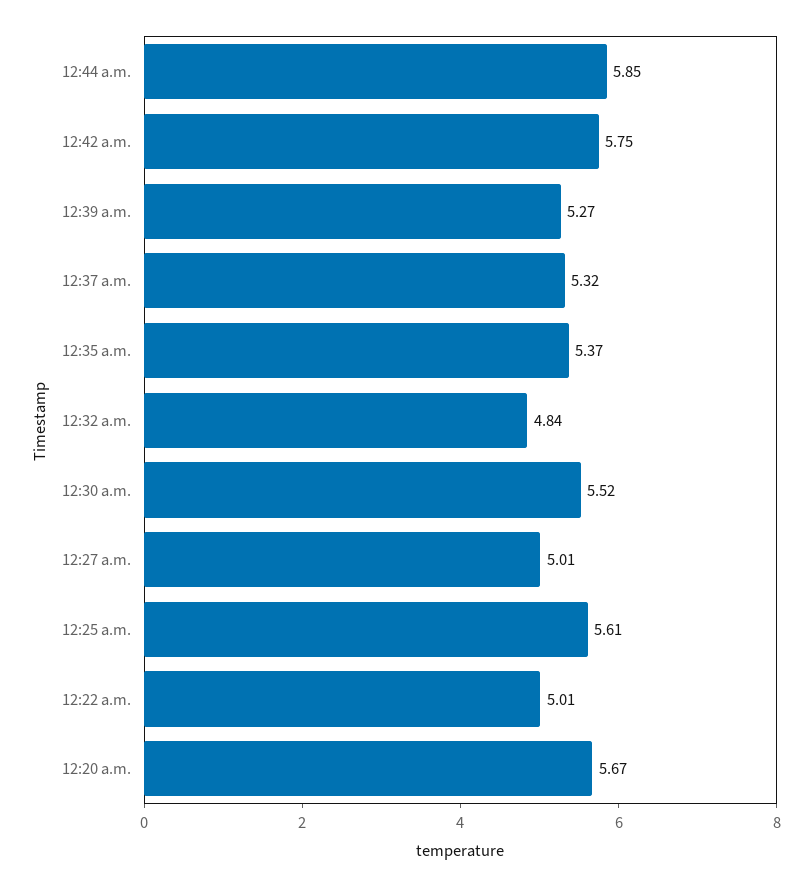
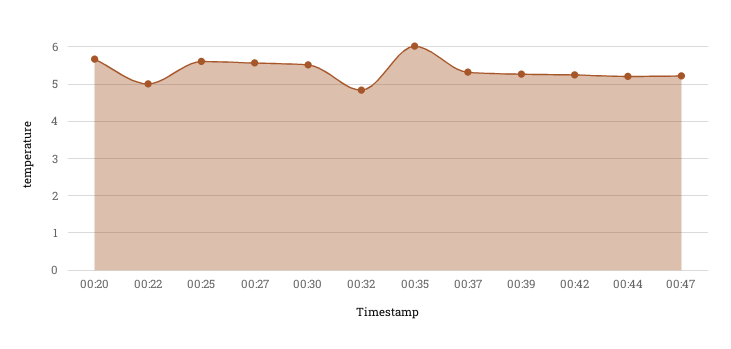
12:44 a.m.: 5.85 -> 5.2
12:42 a.m.: 5.75 -> 5.2
12:35 a.m.: 5.37 -> 6
12:27 a.m.: 5.01 -> 5.6
00:47: none -> 5.2

